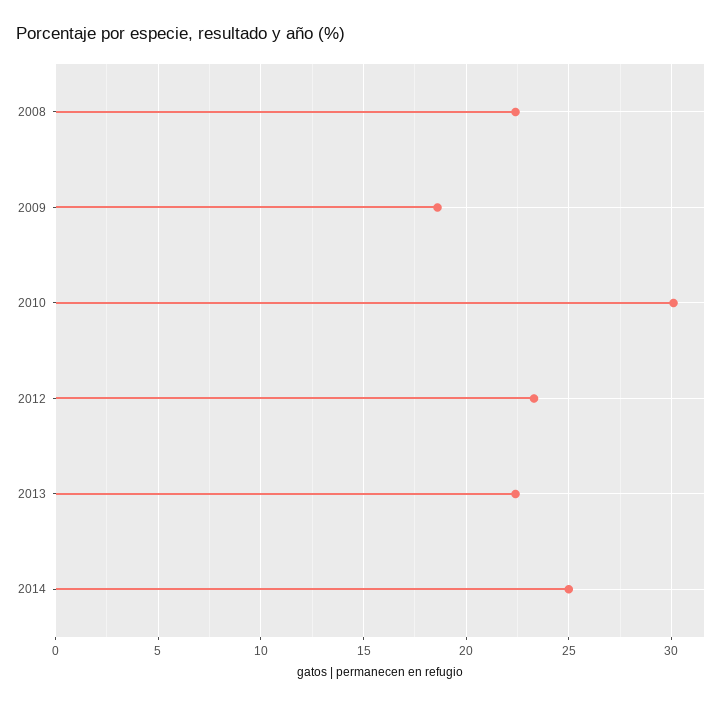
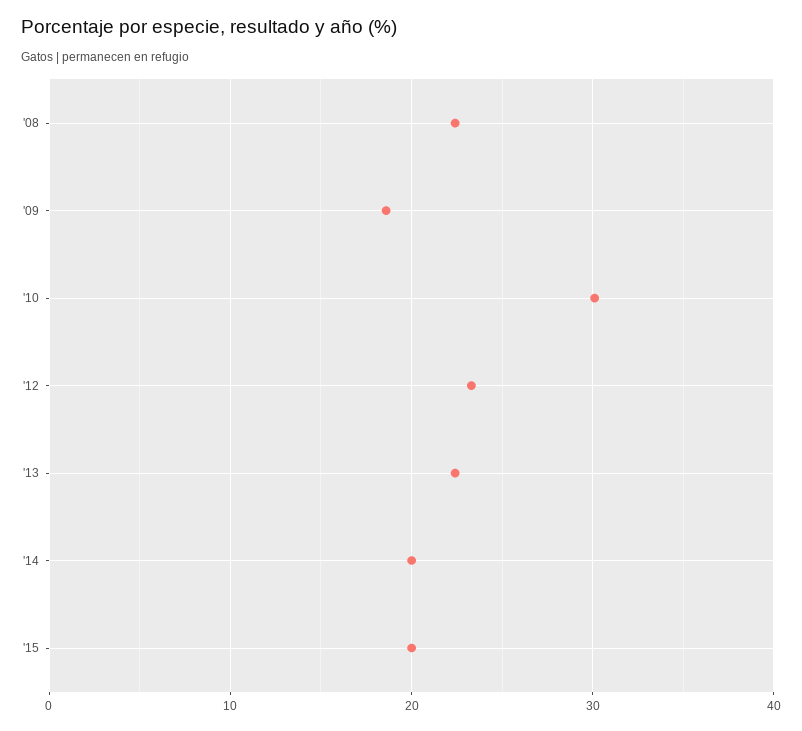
2014: 25 -> 20
'15: none -> 20

